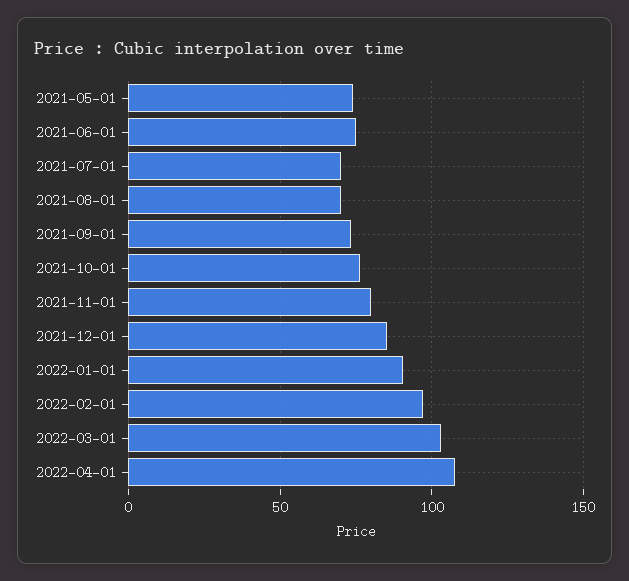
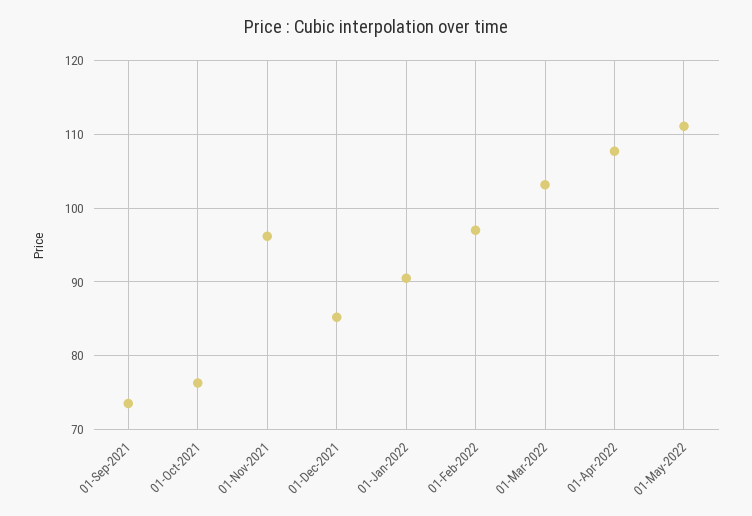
2021-05-01: 75 -> none
2021-06-01: 75 -> none
2021-07-01: 70 -> none
2021-08-01: 70 -> none
2021-11-01: 80 -> 96
01-May-2022: none -> 111

